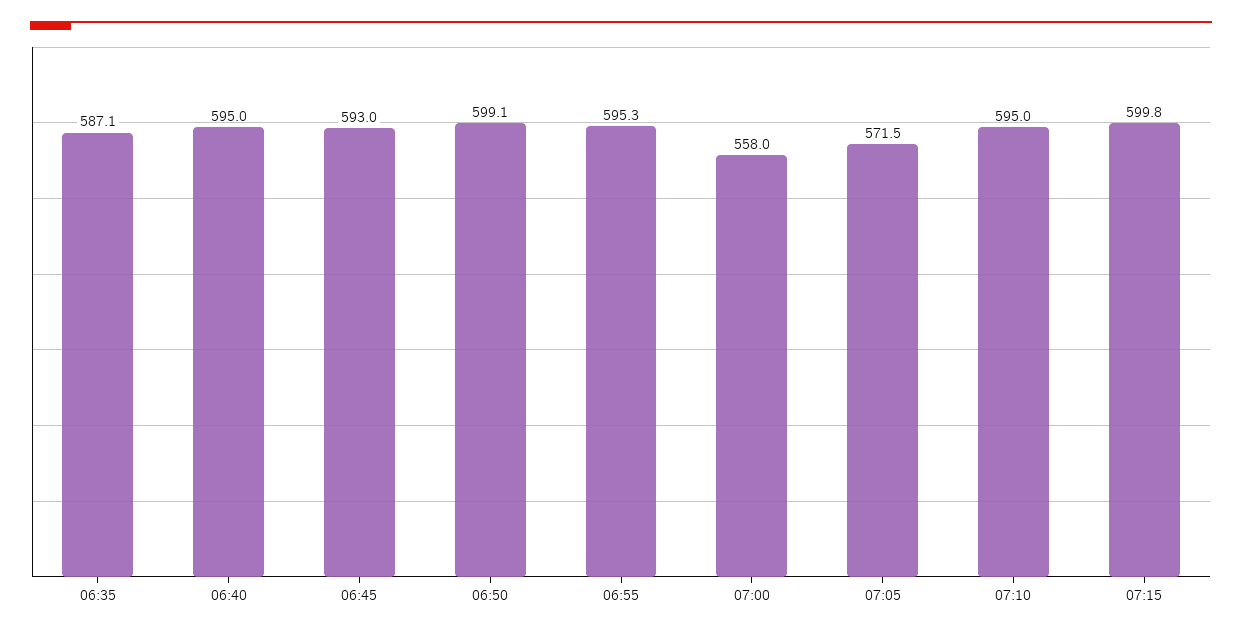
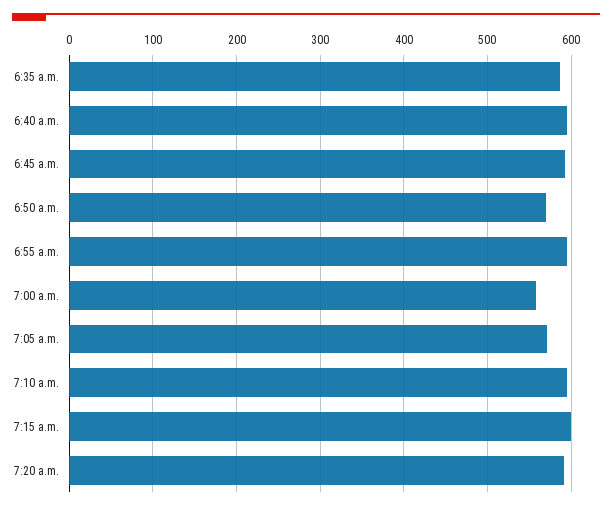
06:50: 599.1 -> 570
7:20 a.m.: none -> 590

